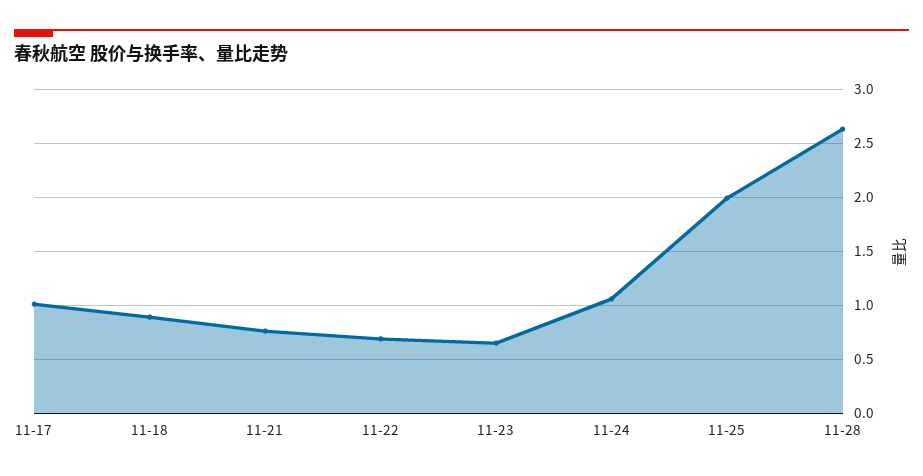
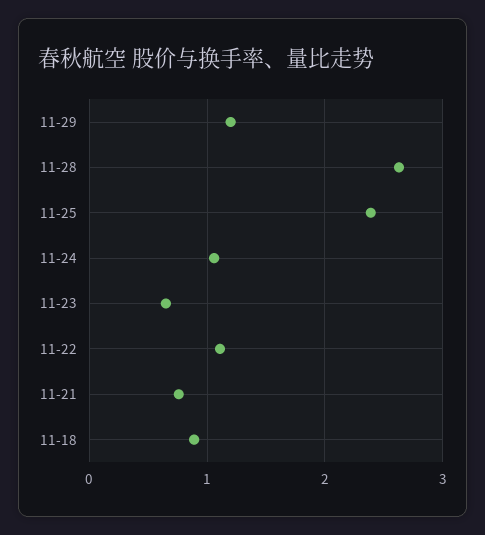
11-17: 1 -> none
11-22: 0.7 -> 1.1
11-25: 2 -> 2.4
11-29: none -> 1.2

